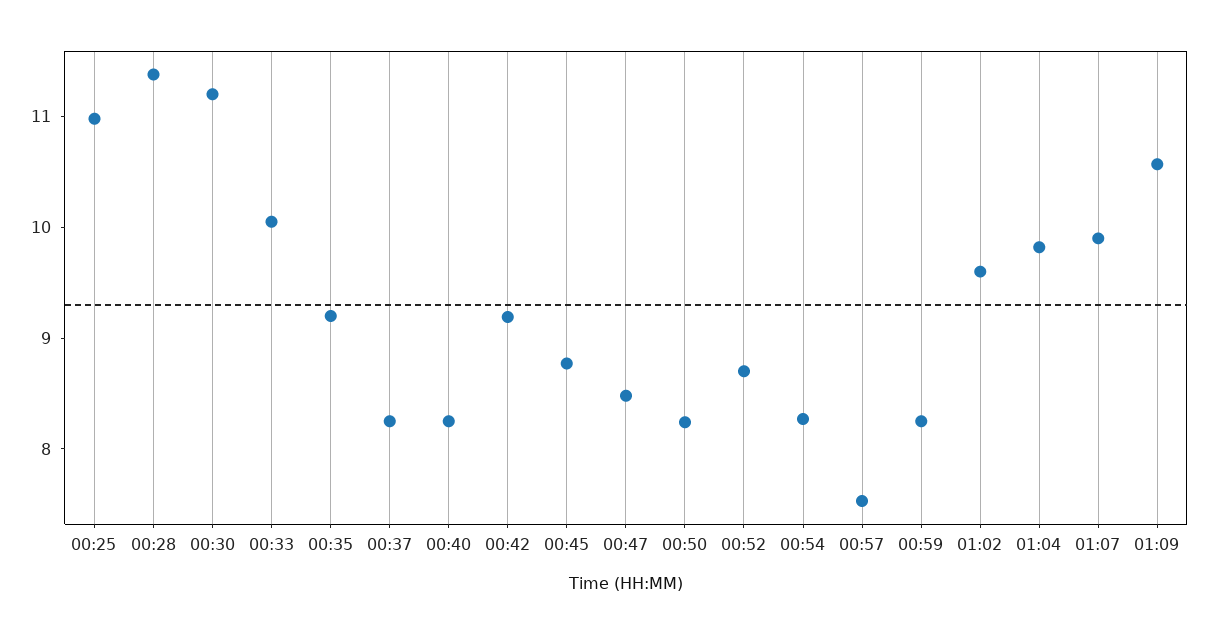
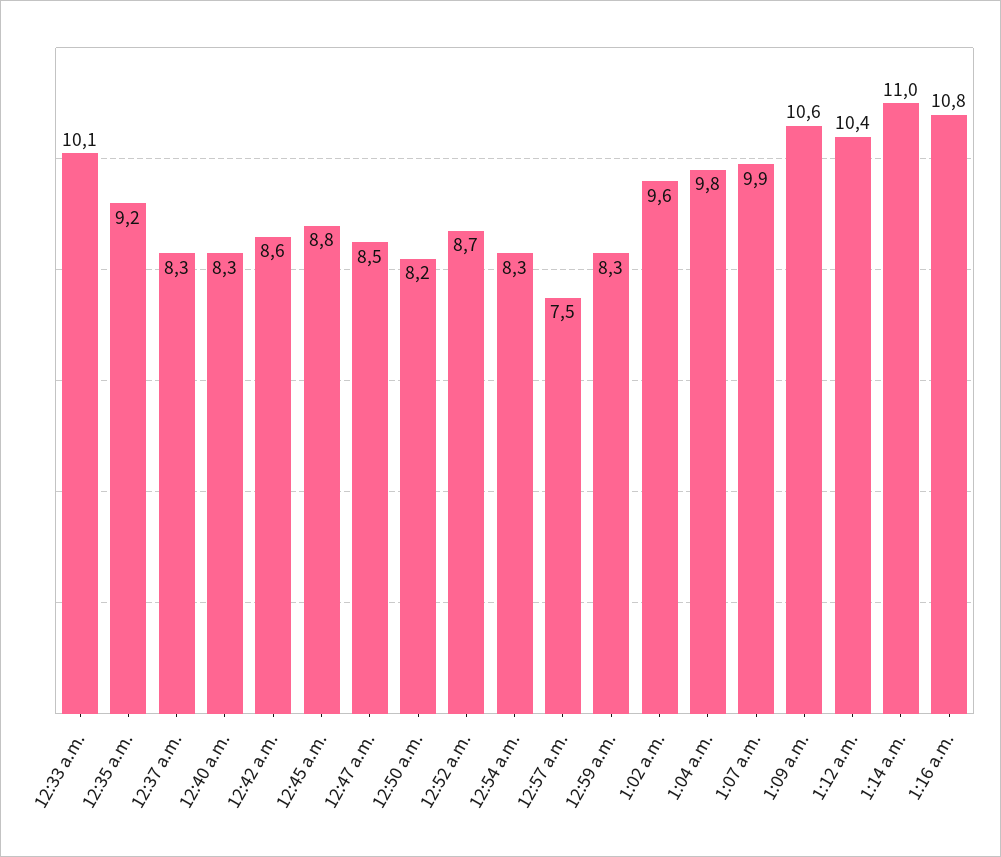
00:25: 11 -> none
00:28: 11.4 -> none
00:30: 11.2 -> none
00:42: 9.2 -> 8.6
1:12 a.m.: none -> 10.4
1:14 a.m.: none -> 11
1:16 a.m.: none -> 10.8

